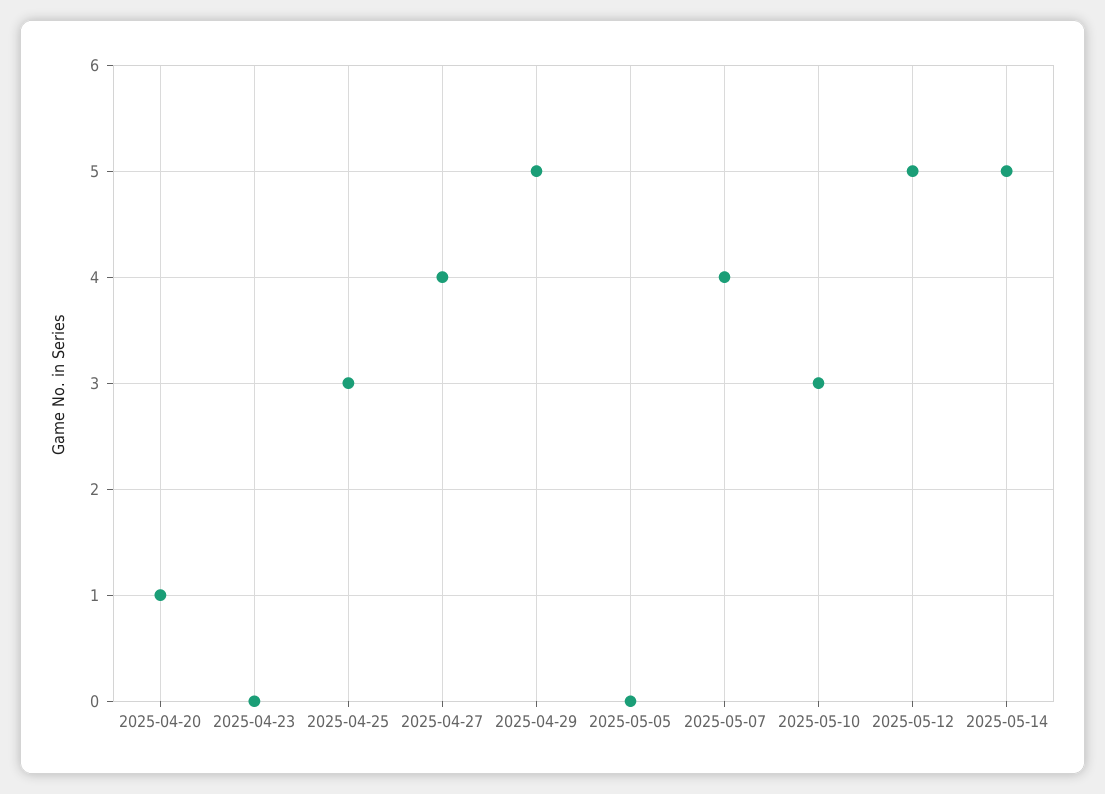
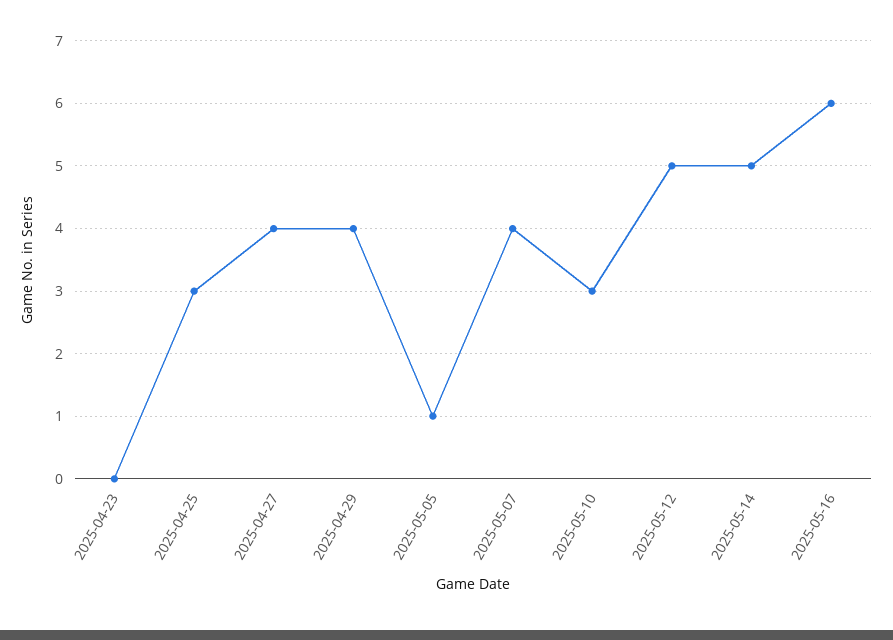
2025-04-20: 1 -> none
2025-04-29: 5 -> 4
2025-05-05: 0 -> 1
2025-05-16: none -> 6

